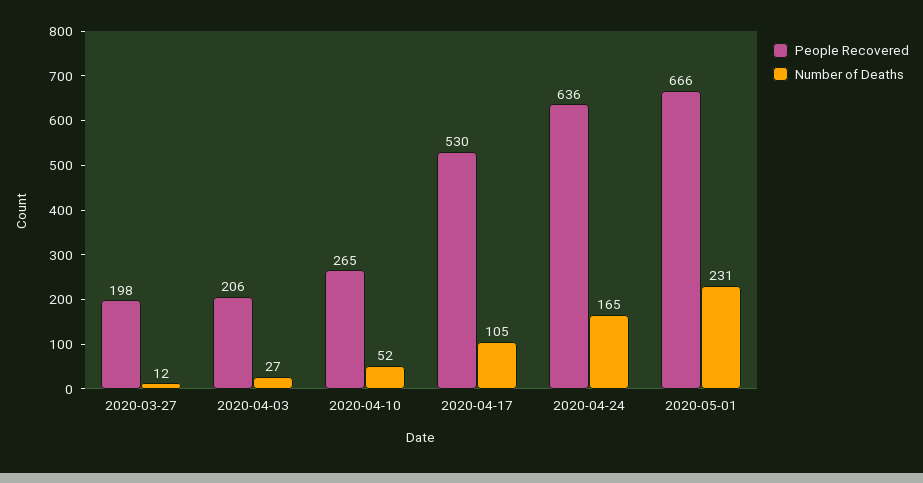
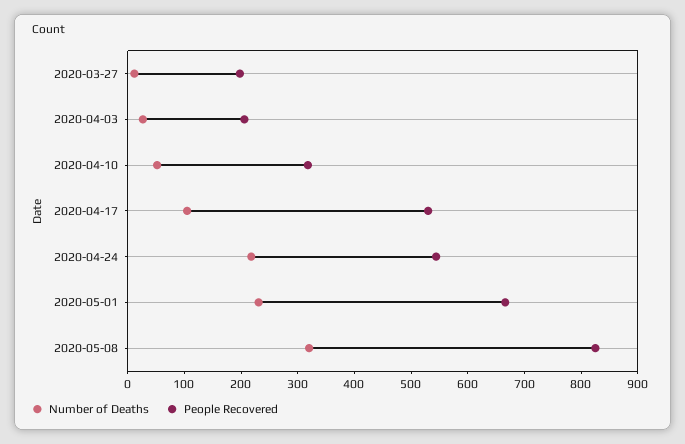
People Recovered, 2020-04-10: 265 -> 320
People Recovered, 2020-04-24: 636 -> 540
Number of Deaths, 2020-04-24: 165 -> 220
Number of Deaths, 2020-05-08: none -> 320
People Recovered, 2020-05-08: none -> 820

